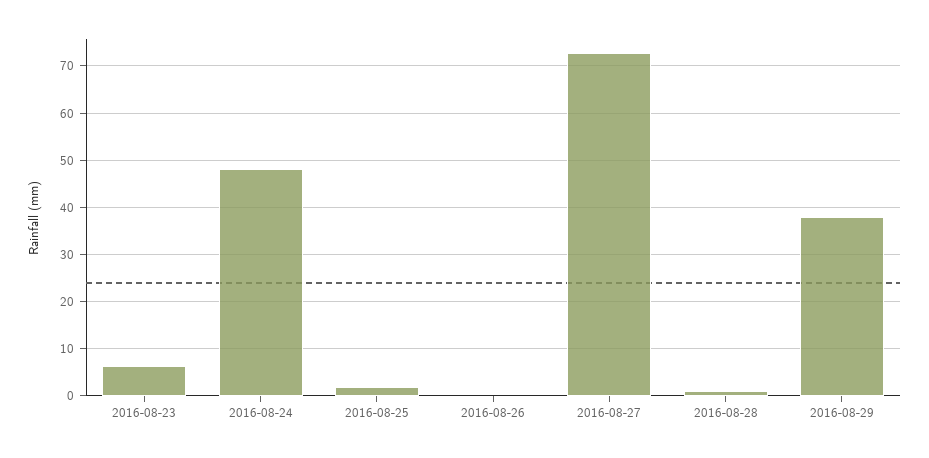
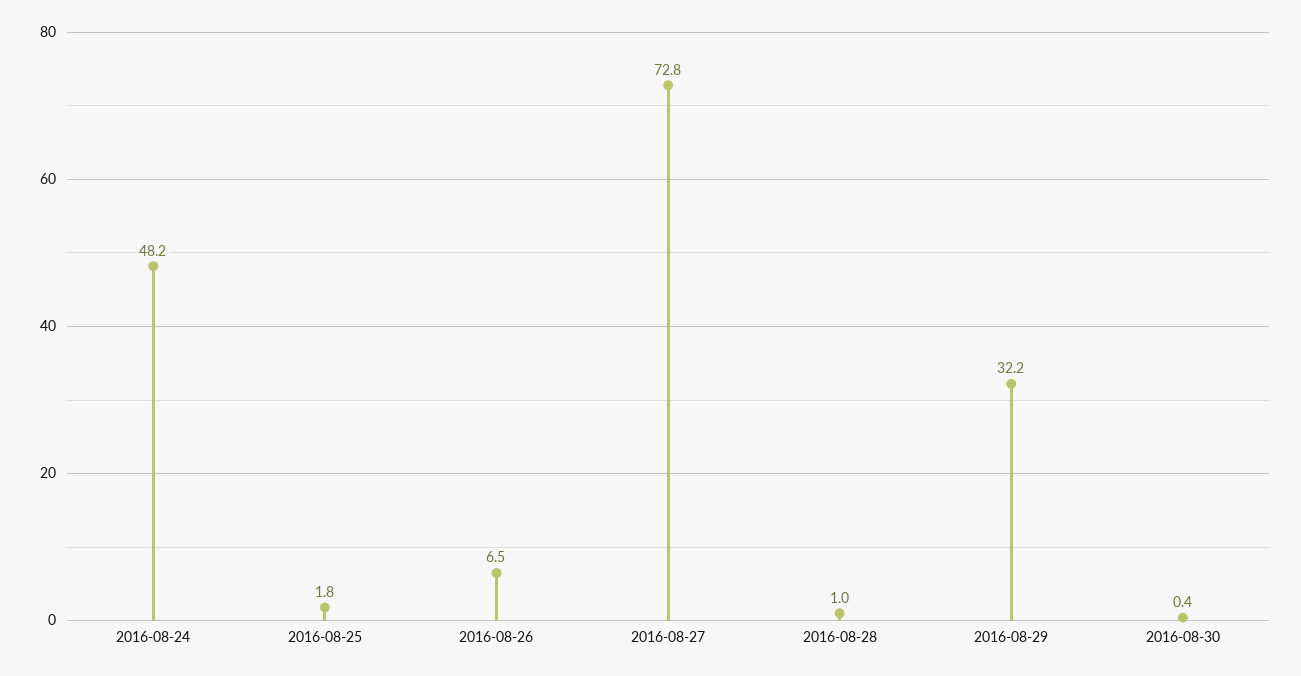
2016-08-23: 6 -> none
2016-08-26: 0 -> 6.5
2016-08-29: 38 -> 32.2
2016-08-30: none -> 0.4

